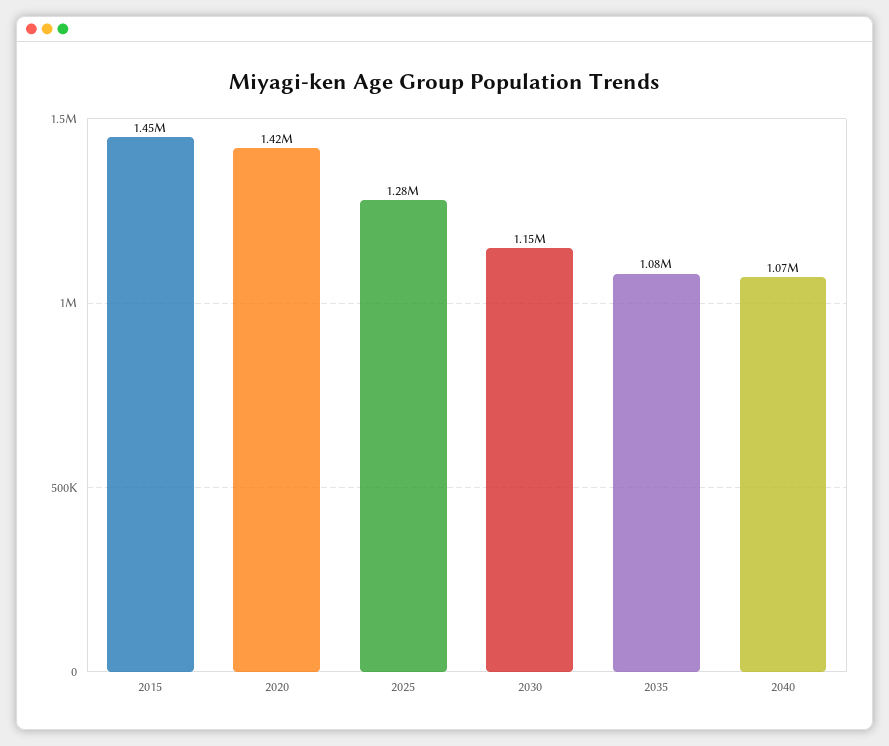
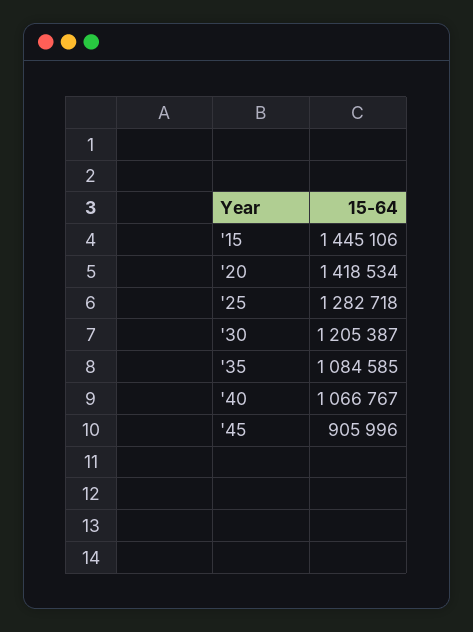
2030: 1150000 -> 1205387
'45: none -> 905996

